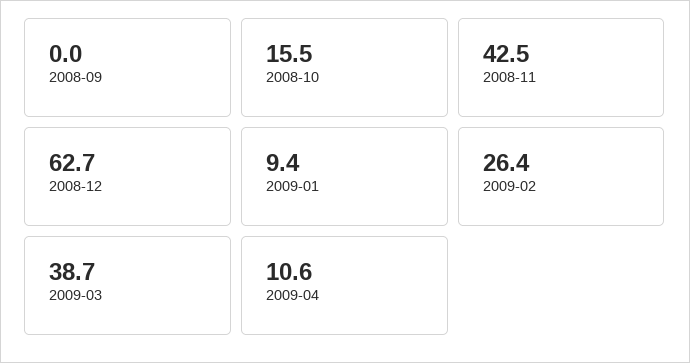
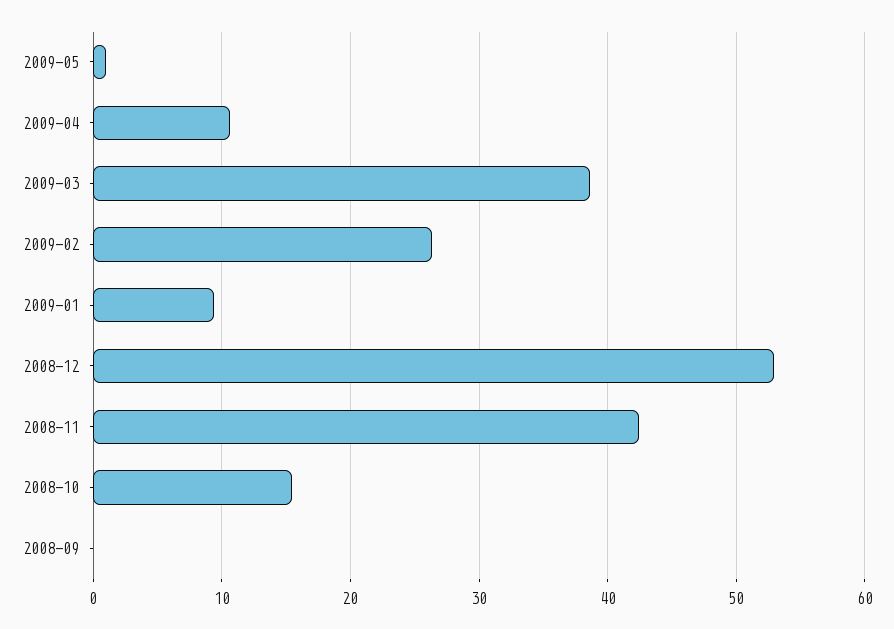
2008-12: 62.7 -> 53
2009-05: none -> 1

